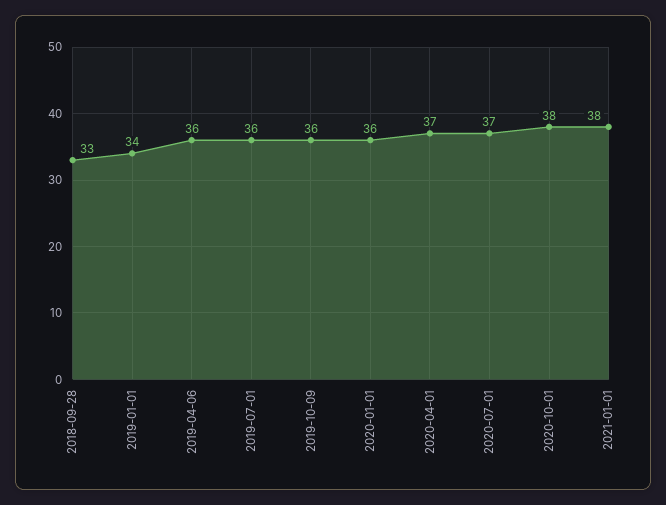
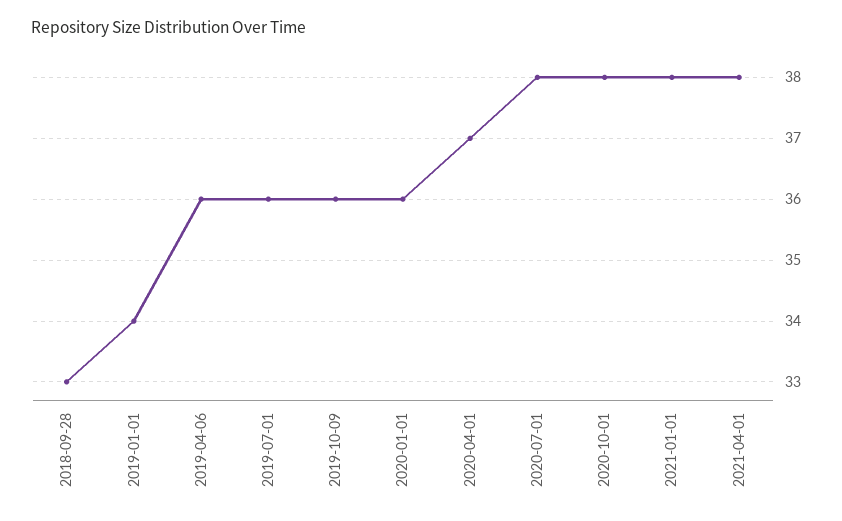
2020-07-01: 37 -> 38
2021-04-01: none -> 38

